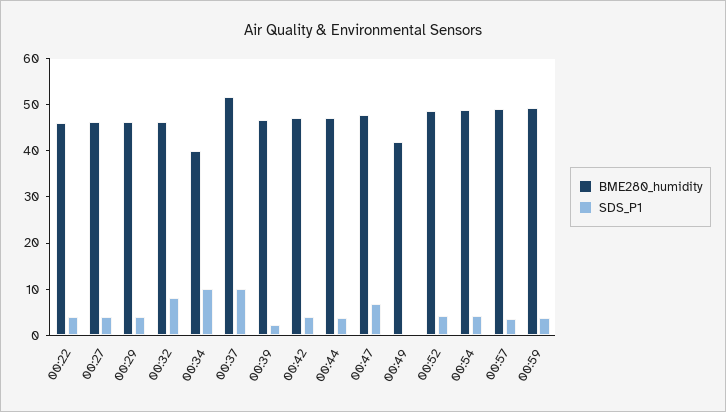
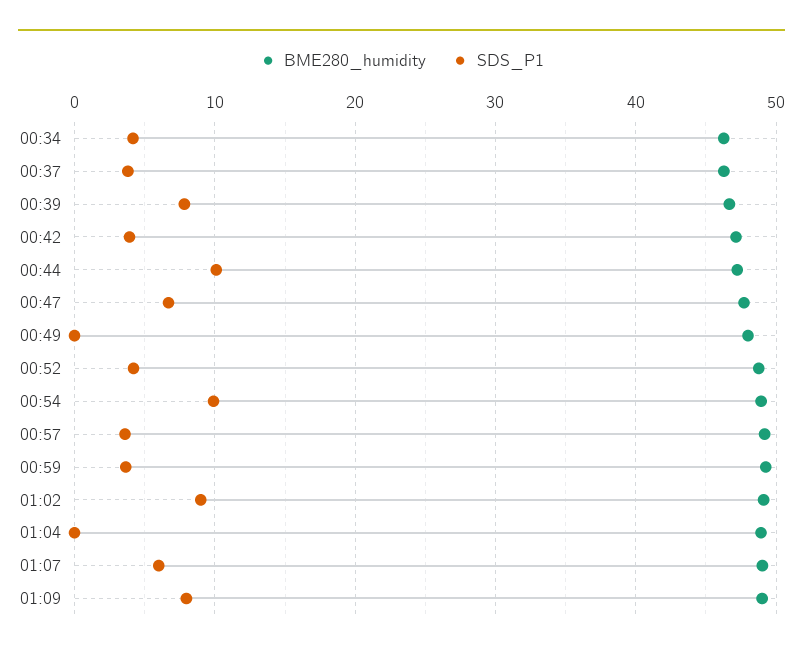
BME280_humidity, 00:22: 46 -> none
SDS_P1, 00:22: 4 -> none
BME280_humidity, 00:27: 46 -> none
SDS_P1, 00:27: 4 -> none
BME280_humidity, 00:29: 46 -> none
SDS_P1, 00:29: 4 -> none
BME280_humidity, 00:32: 46 -> none
SDS_P1, 00:32: 8 -> none
BME280_humidity, 00:34: 40 -> 46
SDS_P1, 00:34: 10 -> 4
BME280_humidity, 00:37: 52 -> 46
SDS_P1, 00:37: 10 -> 4
SDS_P1, 00:39: 2 -> 8
SDS_P1, 00:44: 4 -> 10
BME280_humidity, 00:49: 42 -> 48
SDS_P1, 00:54: 4 -> 10
BME280_humidity, 01:02: none -> 49
SDS_P1, 01:02: none -> 9
BME280_humidity, 01:04: none -> 49
SDS_P1, 01:04: none -> 0
BME280_humidity, 01:07: none -> 49
SDS_P1, 01:07: none -> 6
BME280_humidity, 01:09: none -> 49
SDS_P1, 01:09: none -> 8

